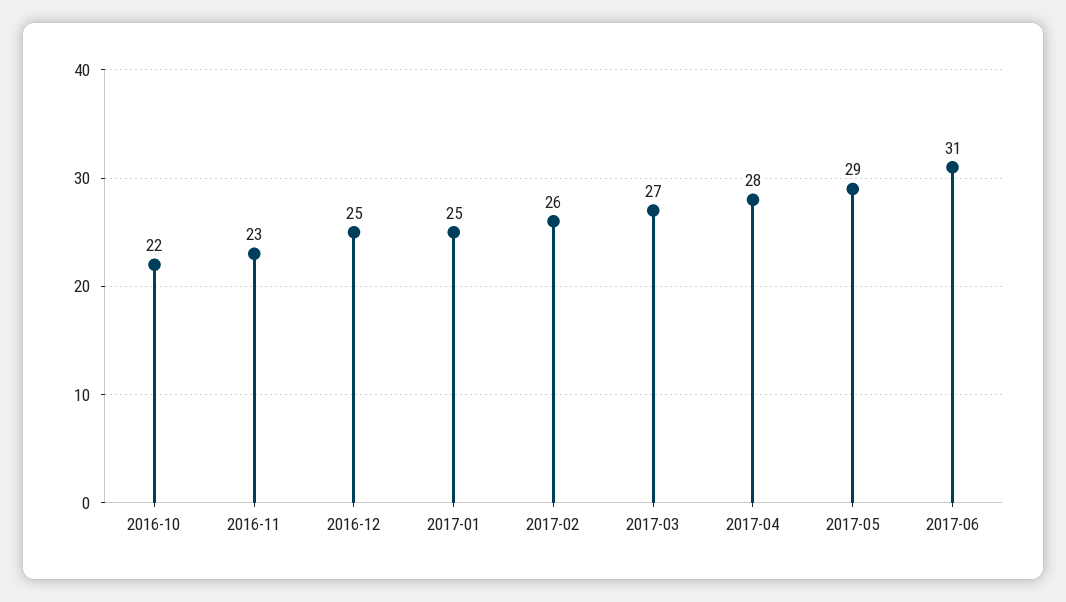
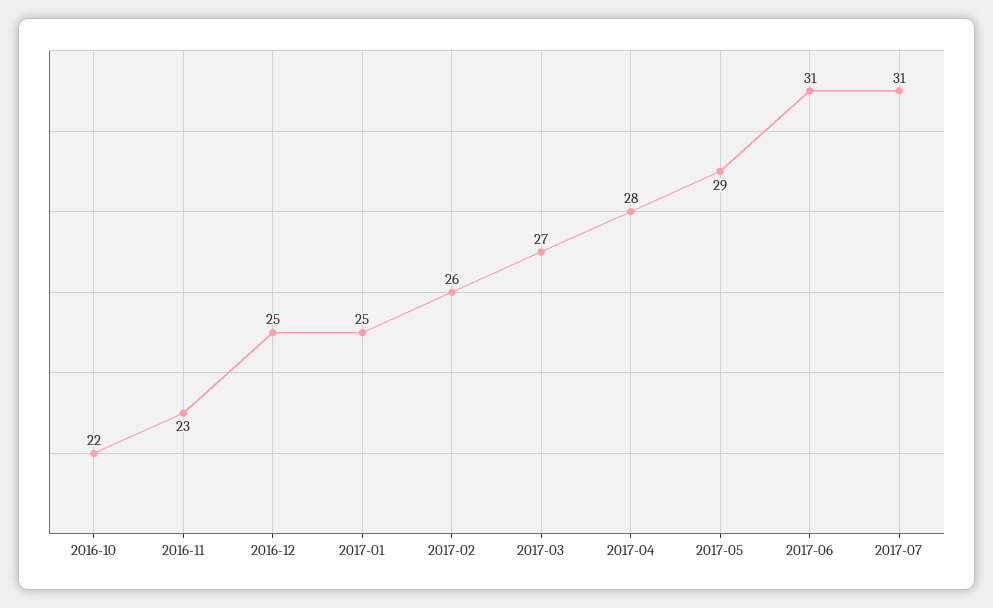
2017-07: none -> 31

